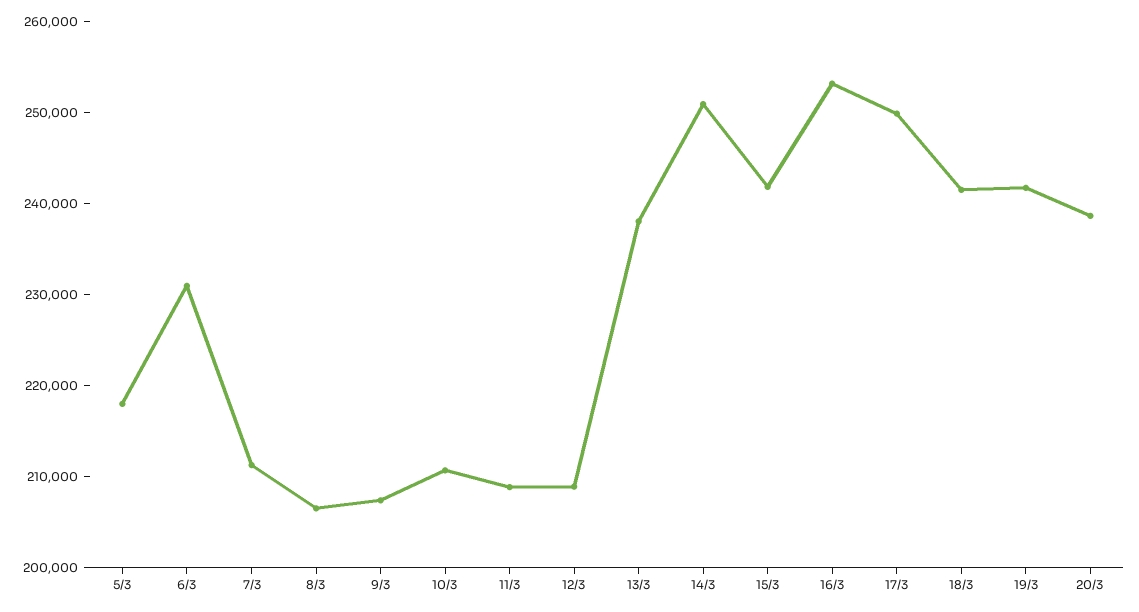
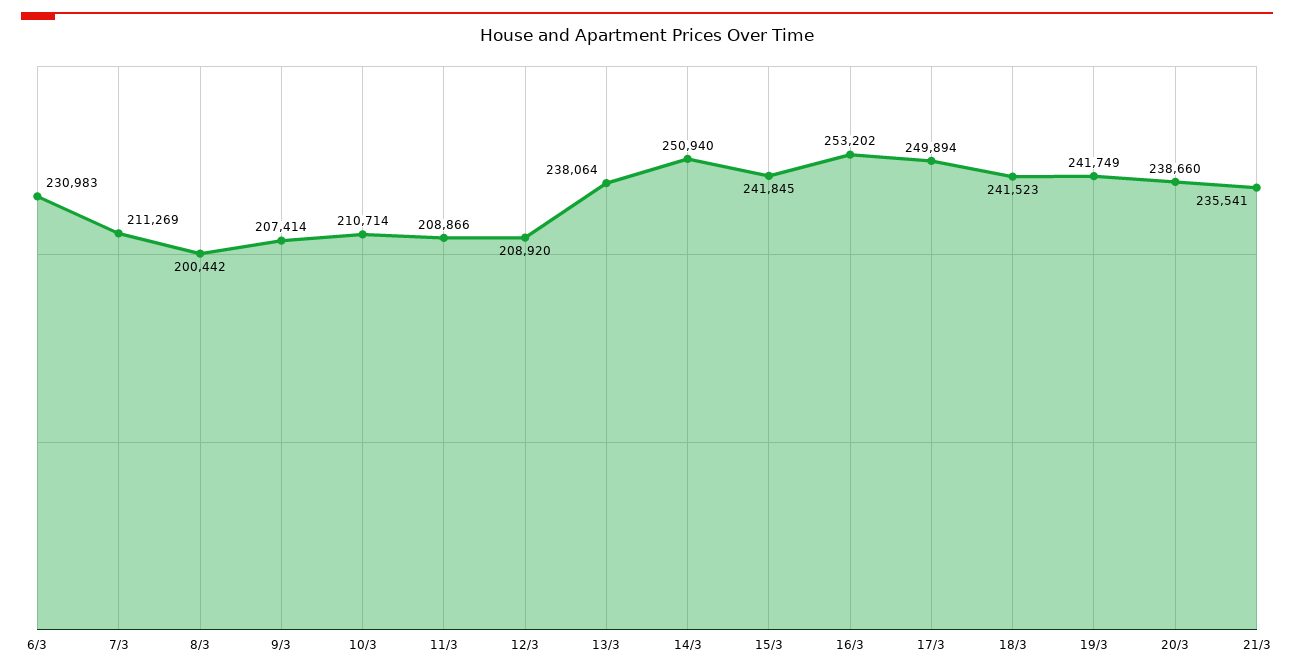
5/3: 218000 -> none
8/3: 206000 -> 200442
21/3: none -> 235541

